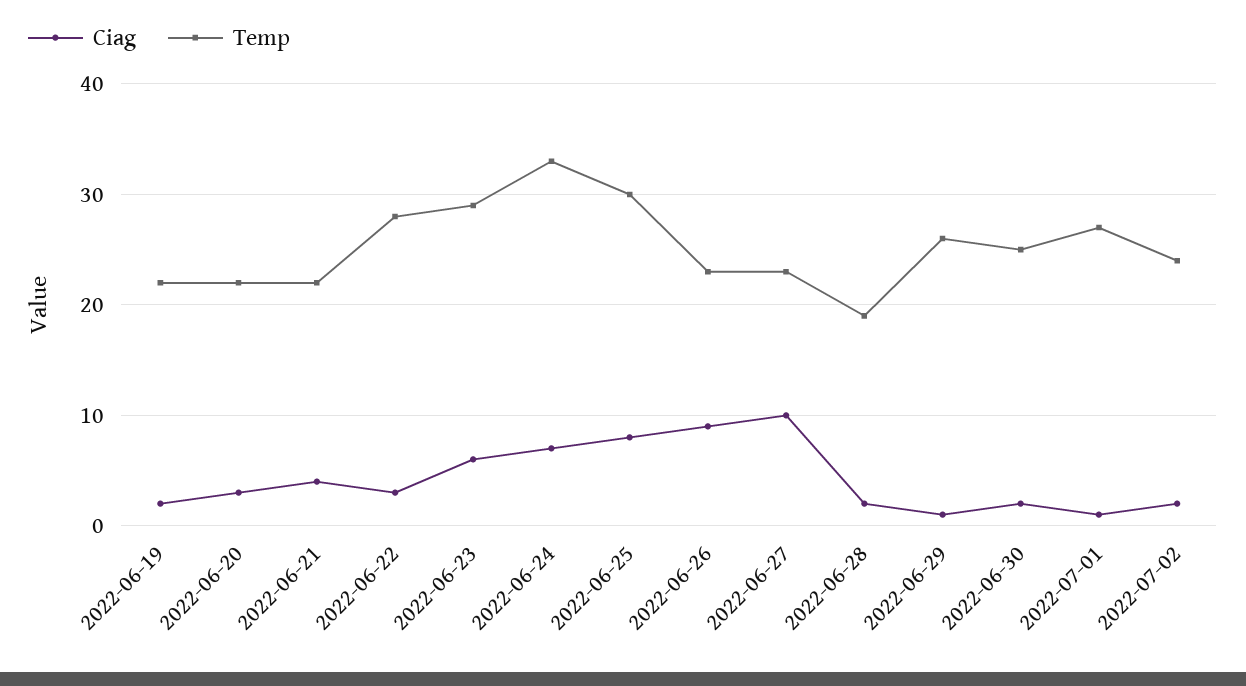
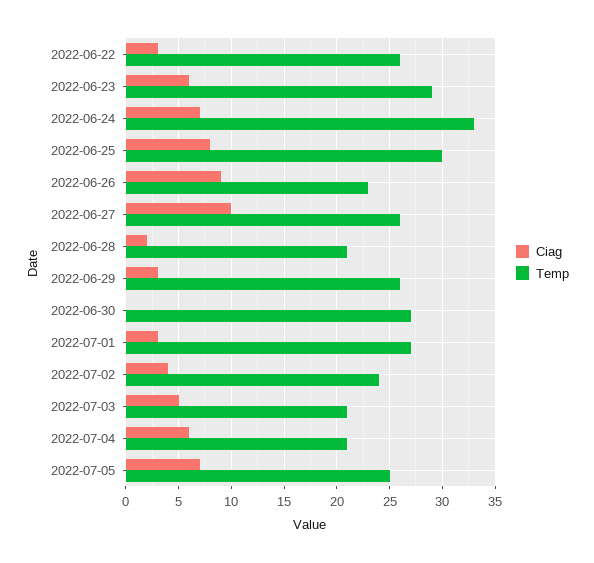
Ciag, 2022-06-19: 2 -> none
Temp, 2022-06-19: 22 -> none
Ciag, 2022-06-20: 3 -> none
Temp, 2022-06-20: 22 -> none
Ciag, 2022-06-21: 4 -> none
Temp, 2022-06-21: 22 -> none
Temp, 2022-06-22: 28 -> 26
Temp, 2022-06-27: 23 -> 26
Temp, 2022-06-28: 19 -> 21
Ciag, 2022-06-29: 1 -> 3
Ciag, 2022-06-30: 2 -> 0
Temp, 2022-06-30: 25 -> 27
Ciag, 2022-07-01: 1 -> 3
Ciag, 2022-07-02: 2 -> 4
Ciag, 2022-07-03: none -> 5
Temp, 2022-07-03: none -> 21
Ciag, 2022-07-04: none -> 6
Temp, 2022-07-04: none -> 21
Ciag, 2022-07-05: none -> 7
Temp, 2022-07-05: none -> 25

